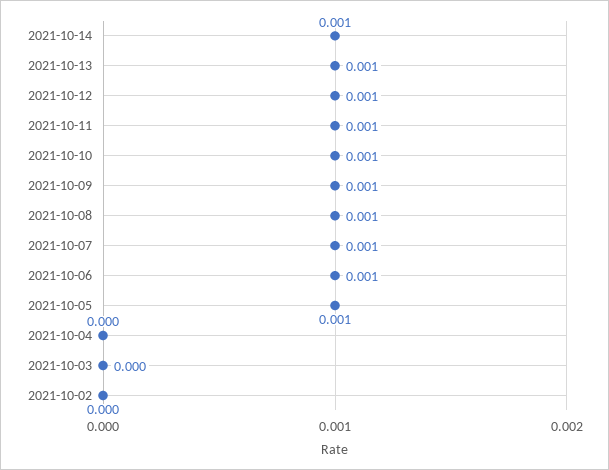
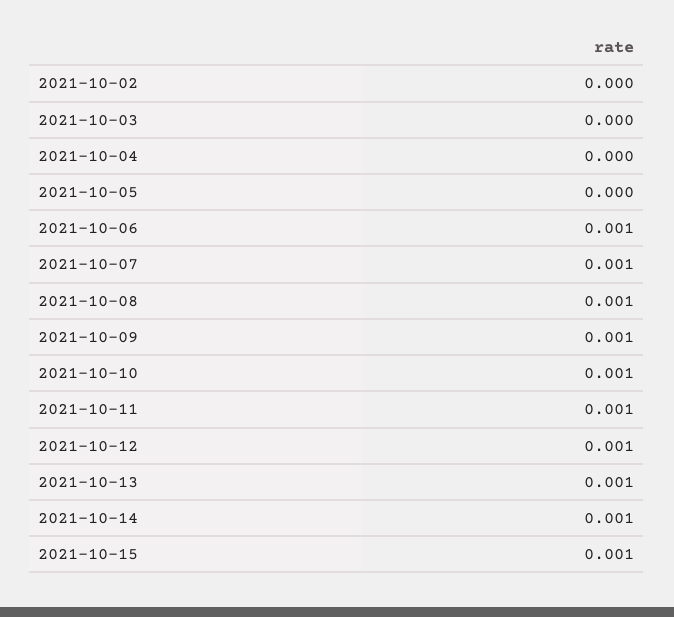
2021-10-05: 0.001 -> 0
2021-10-15: none -> 0.001

